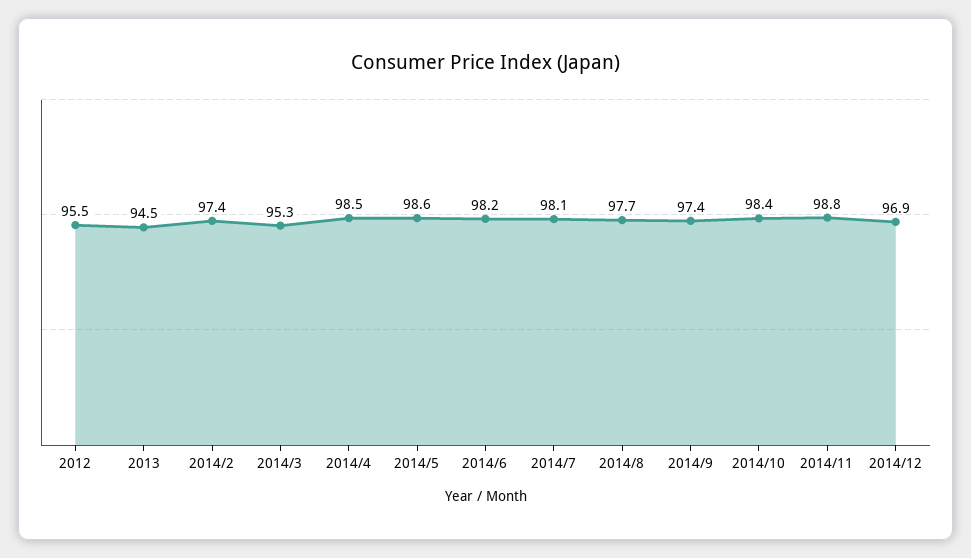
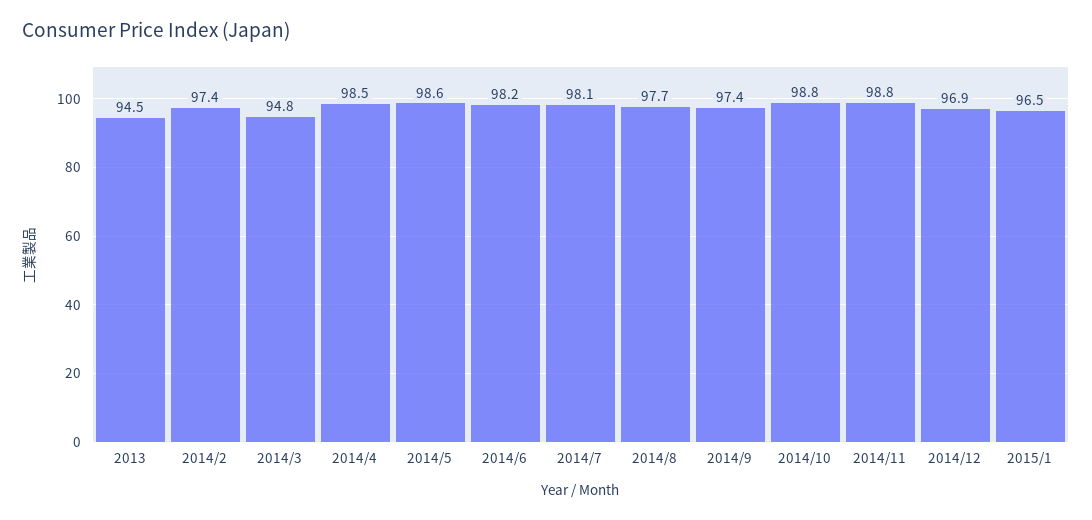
2012: 95.5 -> none
2014/3: 95.3 -> 94.8
2014/10: 98.4 -> 98.8
2015/1: none -> 96.5

